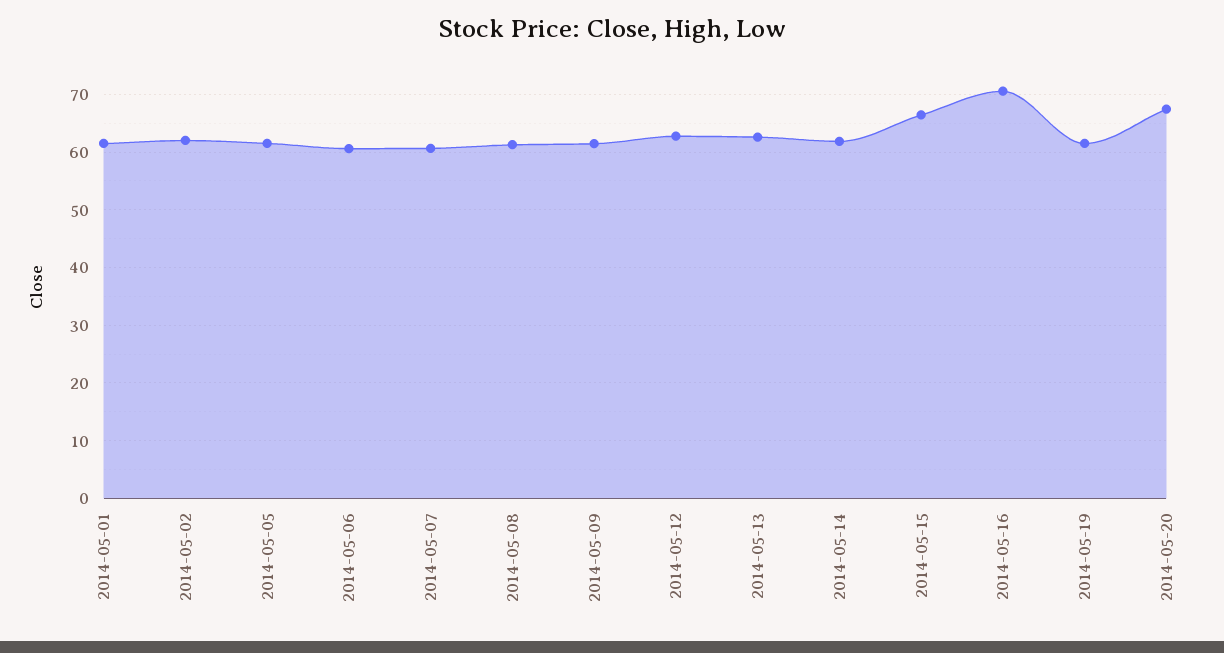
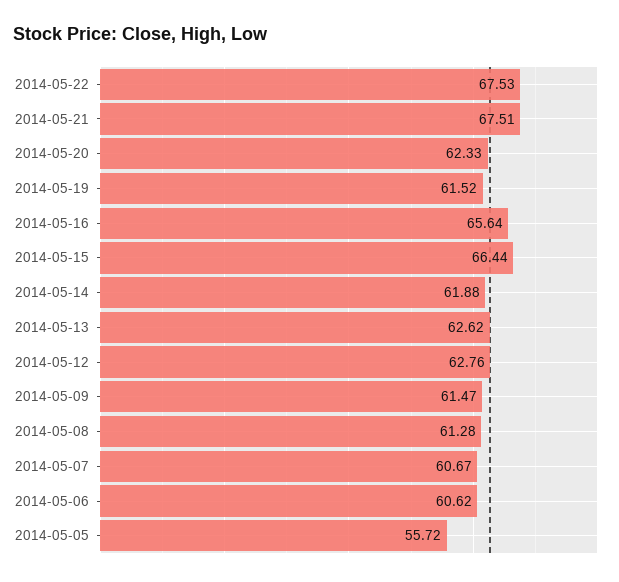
2014-05-01: 62 -> none
2014-05-02: 62 -> none
2014-05-05: 62 -> 55.72
2014-05-16: 70 -> 65.64
2014-05-20: 68 -> 62.33
2014-05-22: none -> 67.53
2014-05-21: none -> 67.51

